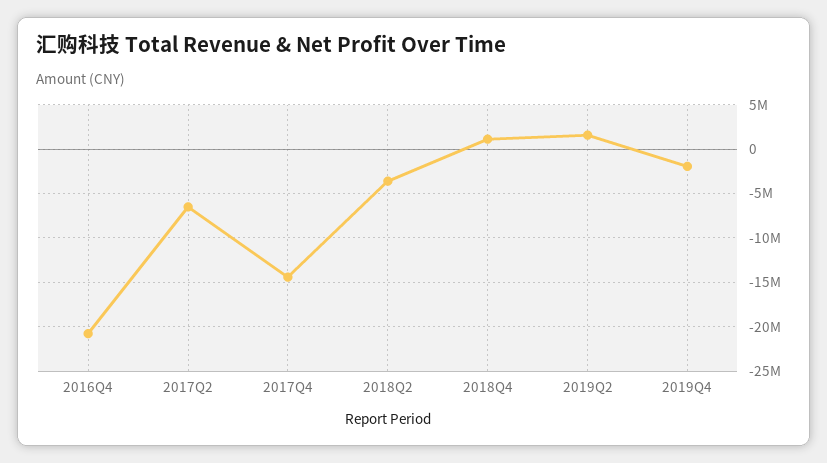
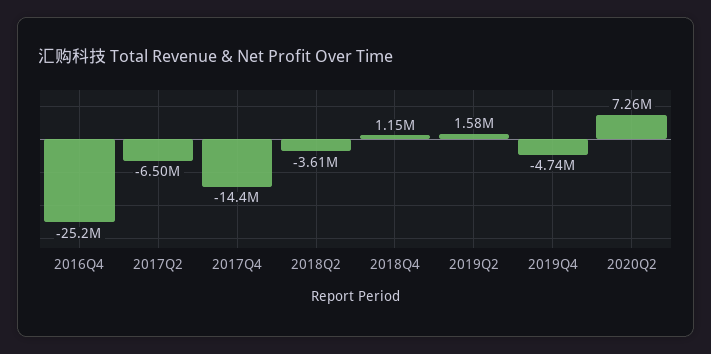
2016Q4: -21000000 -> -25200000
2019Q4: -2000000 -> -4740000
2020Q2: none -> 7260000

